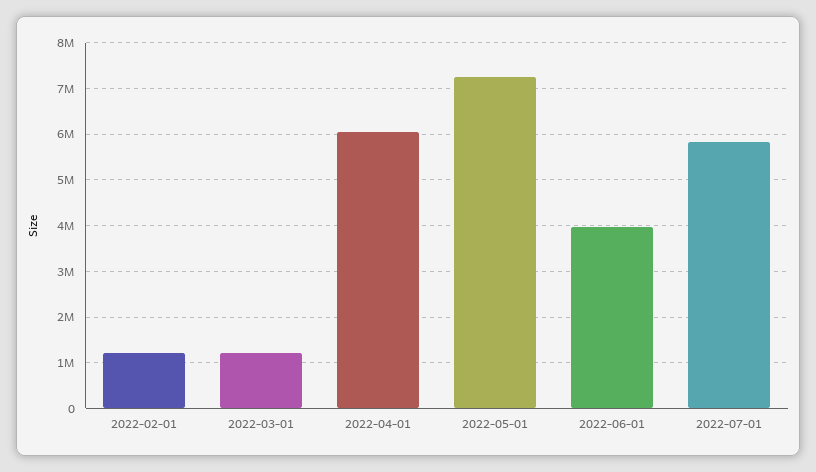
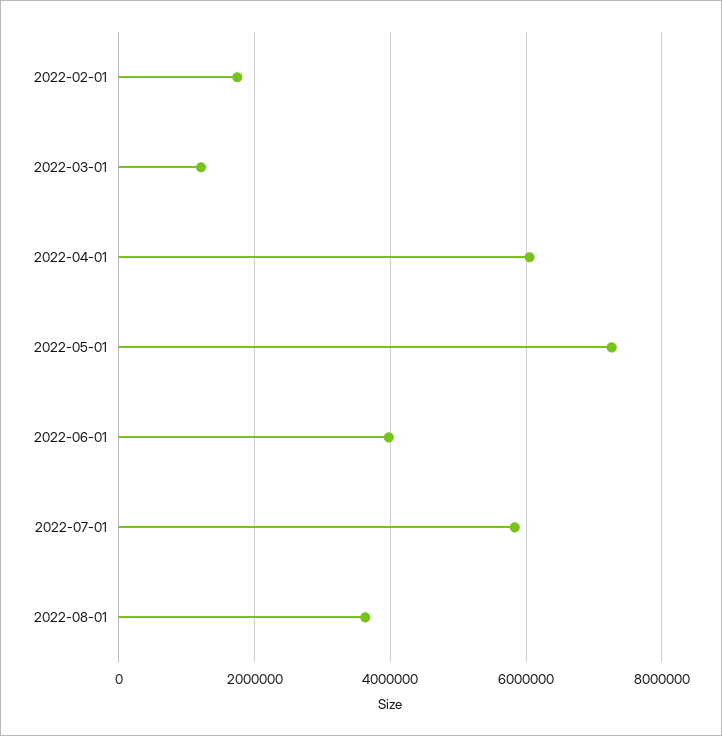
2022-02-01: 1200000 -> 1800000
2022-08-01: none -> 3600000

